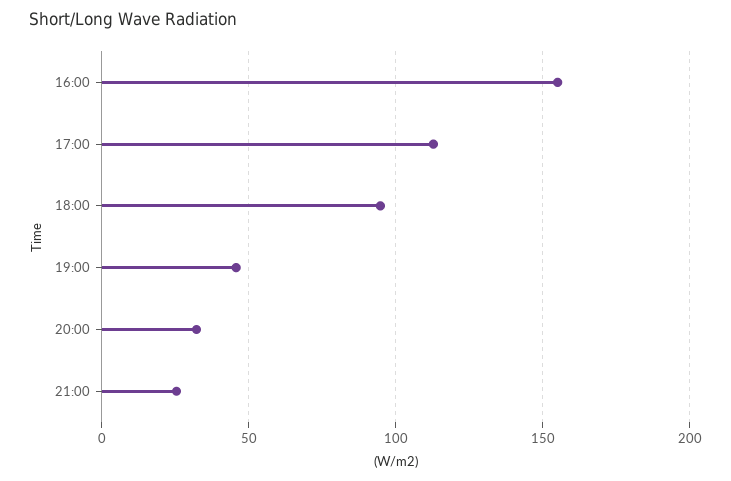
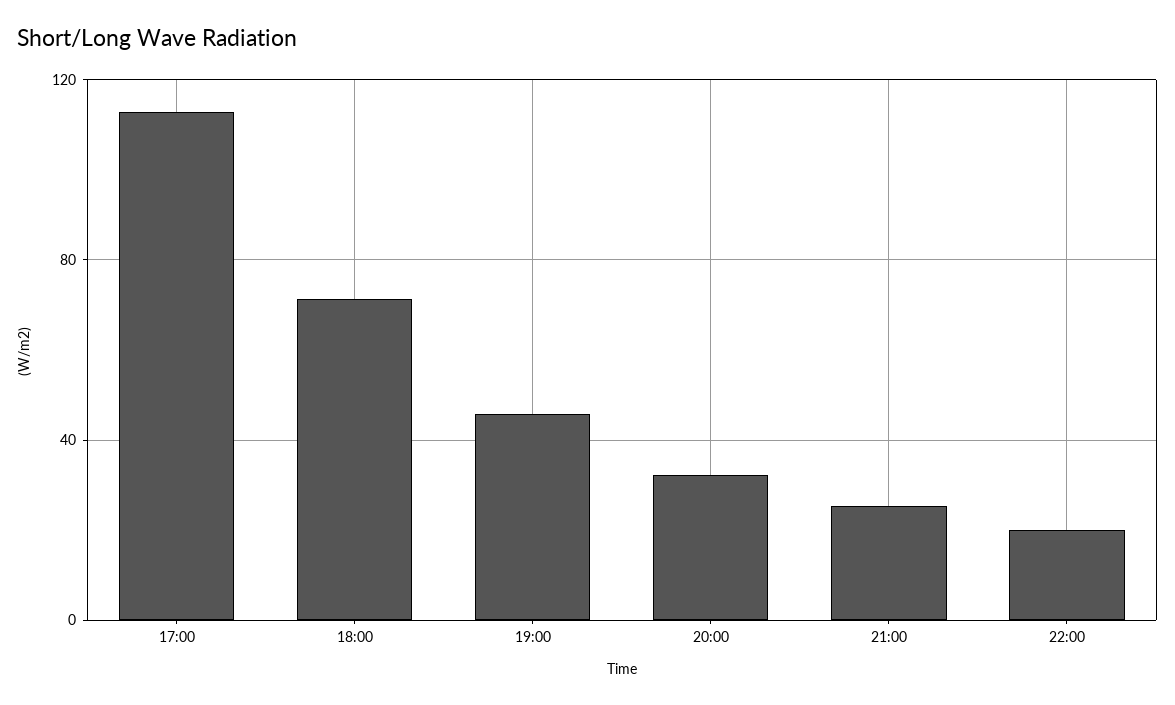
16:00: 155 -> none
18:00: 95 -> 70
22:00: none -> 20

